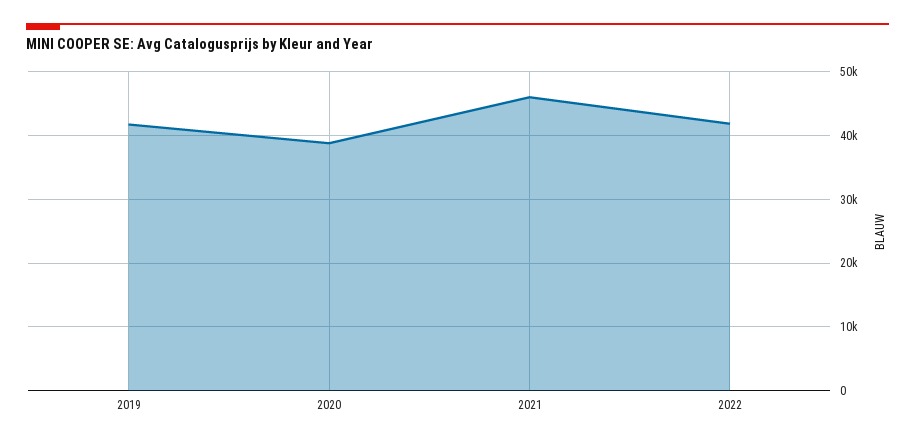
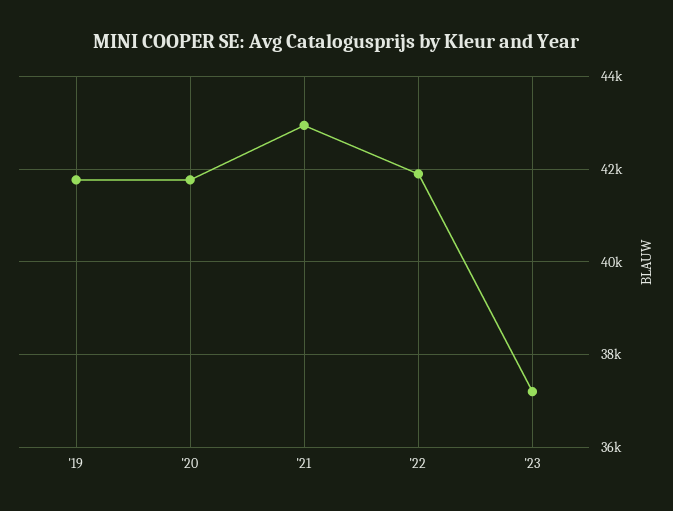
2020: 39000 -> 41800
2021: 46000 -> 43000
'23: none -> 37200

